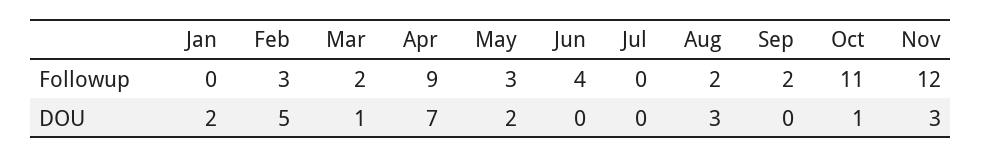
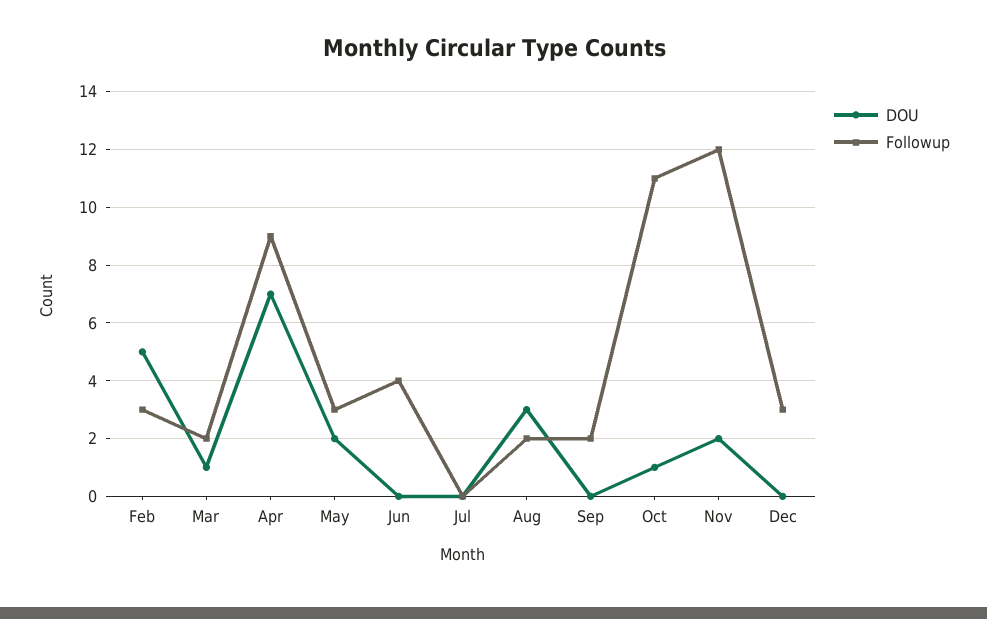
Followup, Jan: 0 -> none
DOU, Jan: 2 -> none
DOU, Nov: 3 -> 2
DOU, Dec: none -> 0
Followup, Dec: none -> 3

